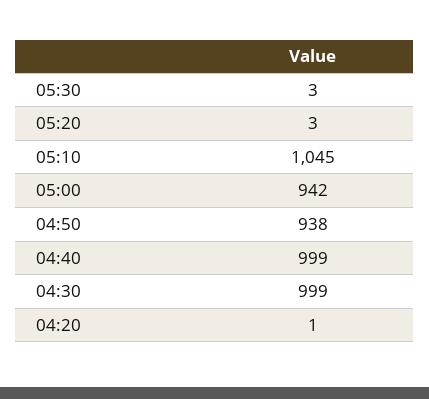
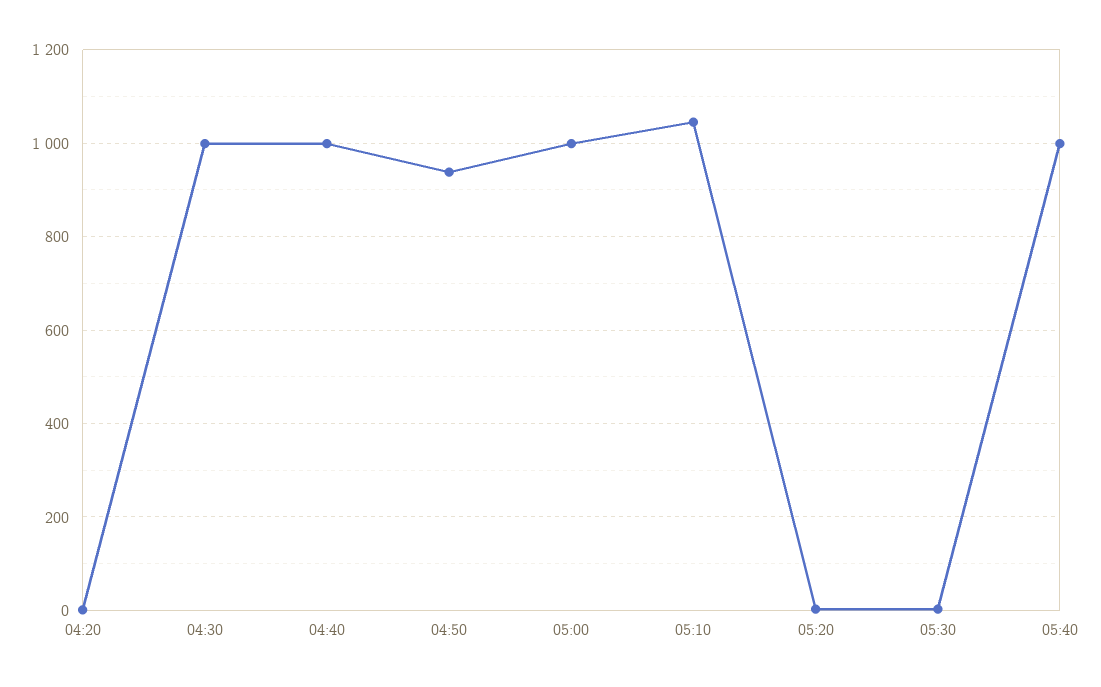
05:00: 942 -> 1000
05:40: none -> 1000

